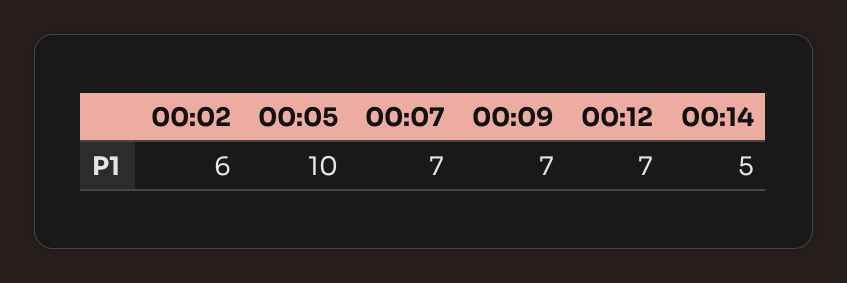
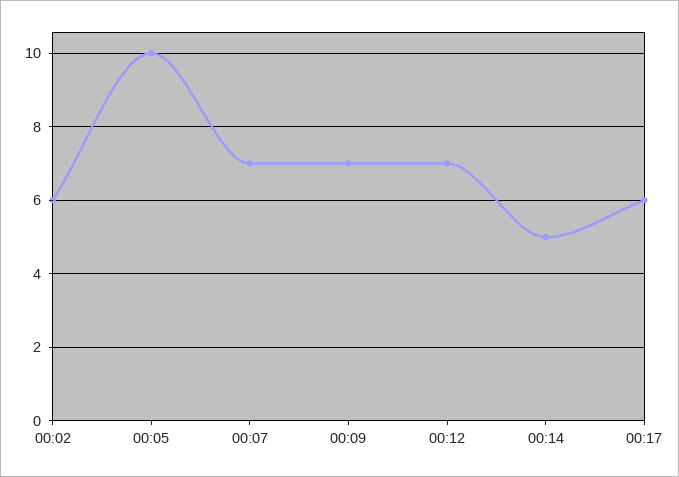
00:17: none -> 6

